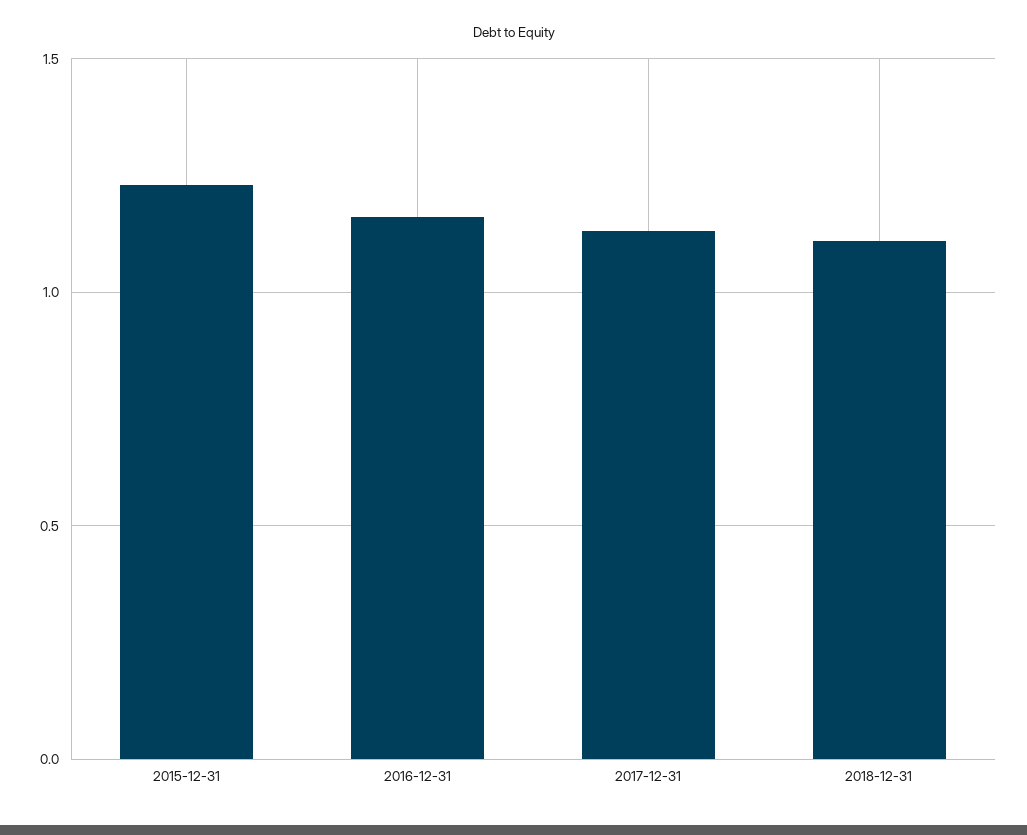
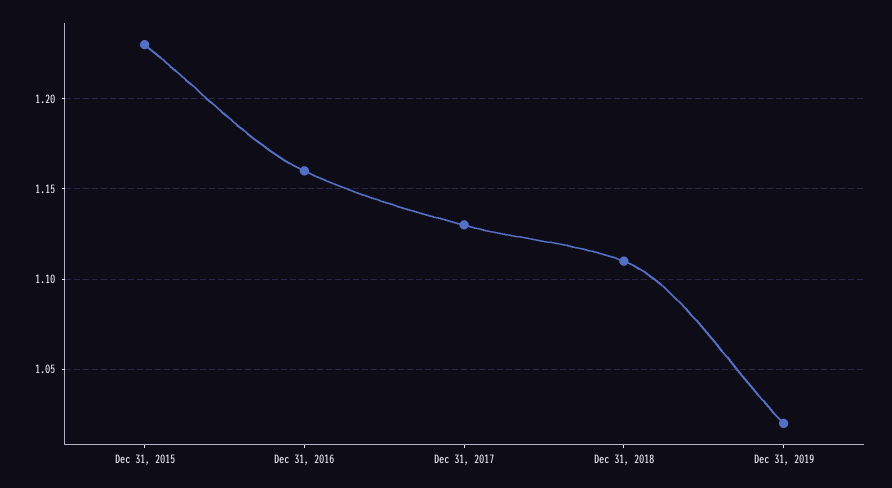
Dec 31, 2019: none -> 1.02

